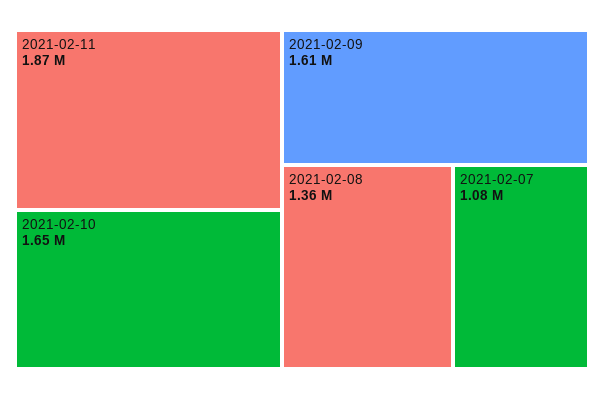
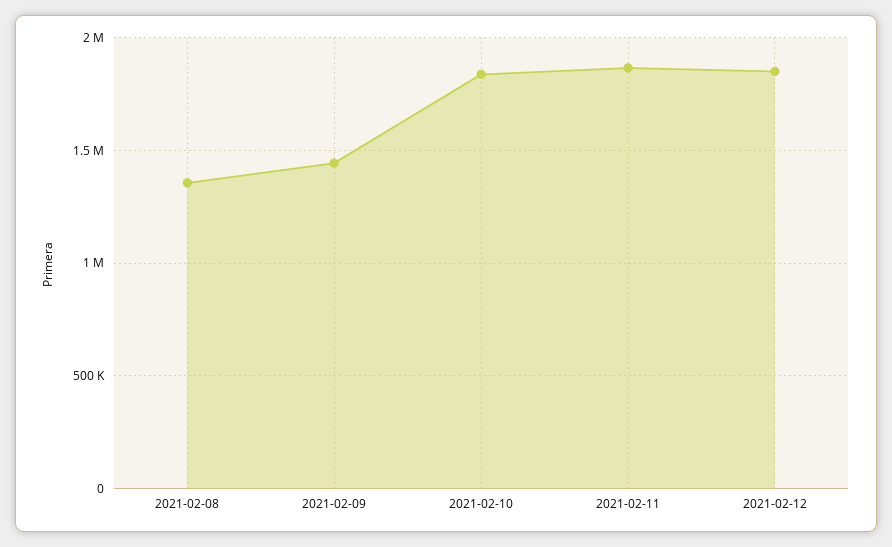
2021-02-10: 1650000 -> 1850000
2021-02-09: 1610000 -> 1450000
2021-02-07: 1080000 -> none
2021-02-12: none -> 1850000

